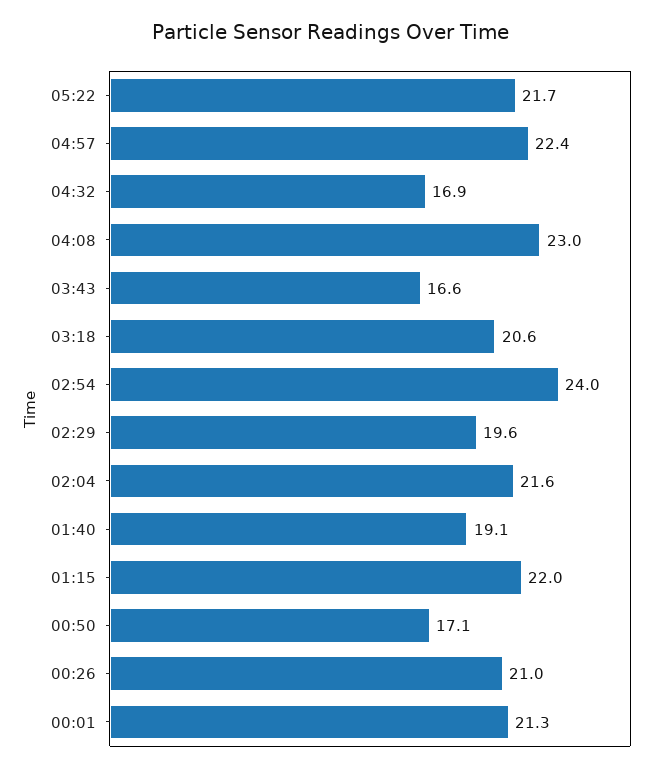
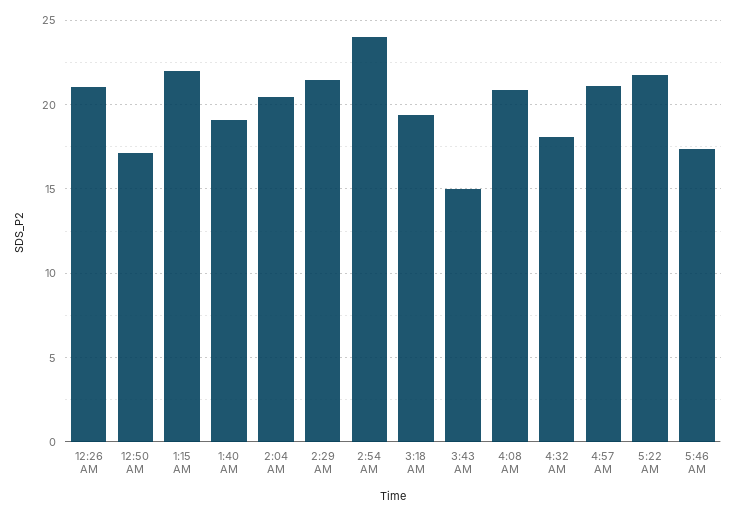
04:57: 22.4 -> 21
04:32: 16.9 -> 18
04:08: 23 -> 21
03:43: 16.6 -> 15
03:18: 20.6 -> 19.5
02:29: 19.6 -> 21.5
02:04: 21.6 -> 20.5
00:01: 21.3 -> none
5:46 AM: none -> 17.5

